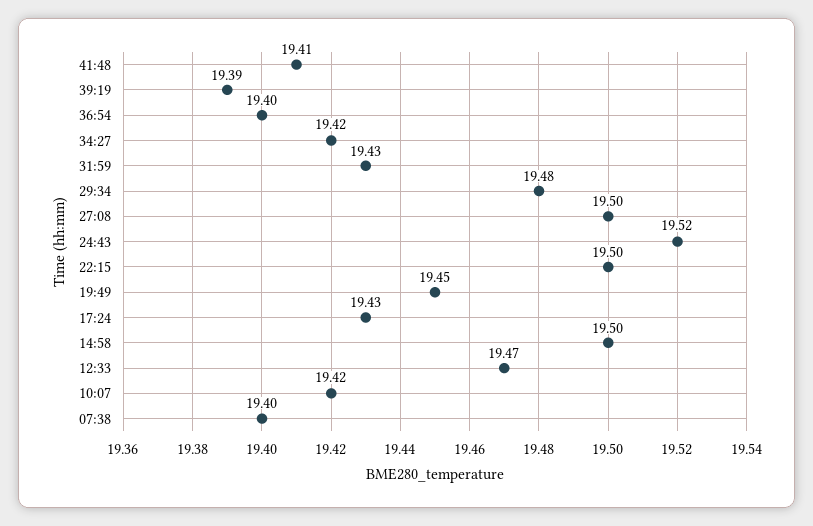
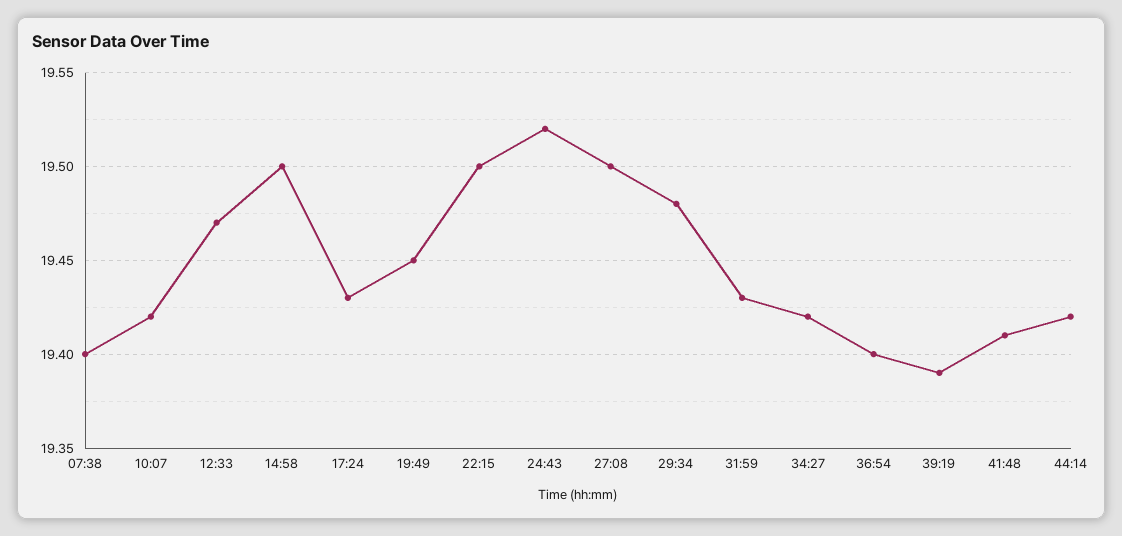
44:14: none -> 19.42

